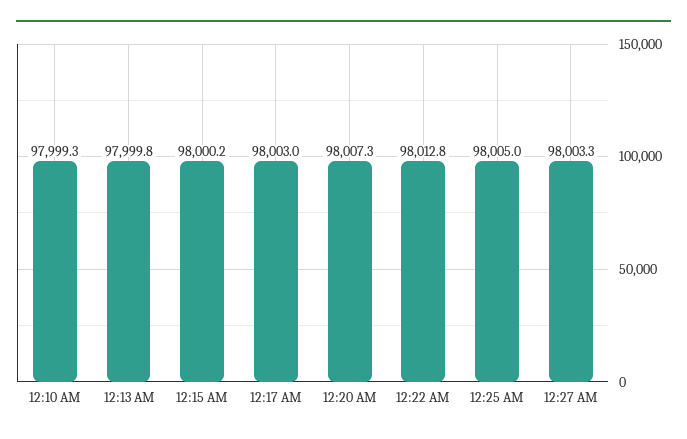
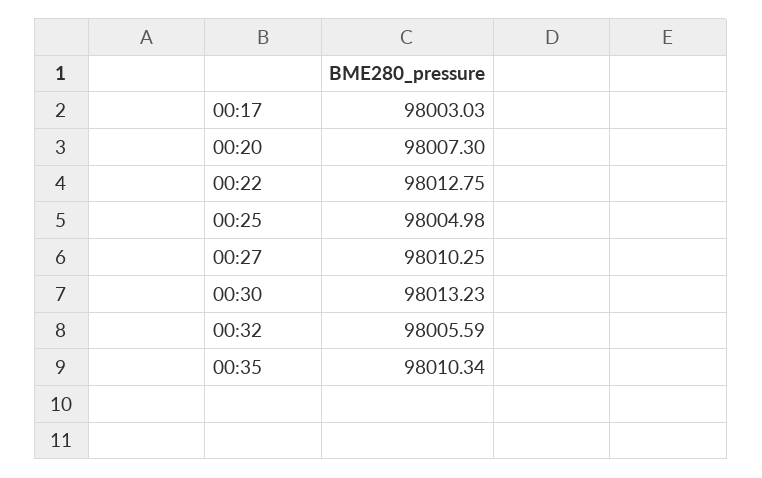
12:10 AM: 97999.3 -> none
12:13 AM: 97999.8 -> none
12:15 AM: 98000.2 -> none
12:27 AM: 98003.3 -> 98010.25
00:30: none -> 98013.23
00:32: none -> 98005.59
00:35: none -> 98010.34

